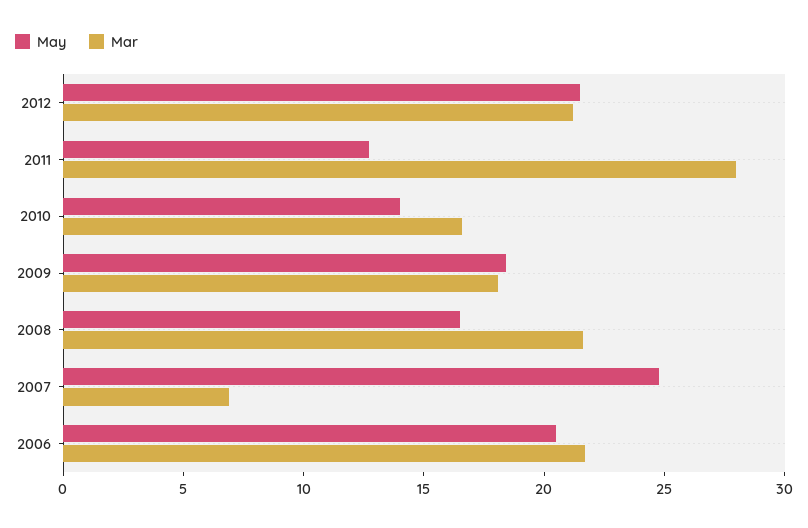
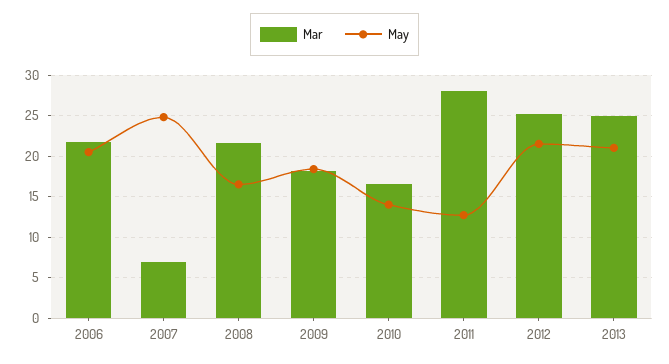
Mar, 2012: 21 -> 25
Mar, 2013: none -> 25
May, 2013: none -> 21

